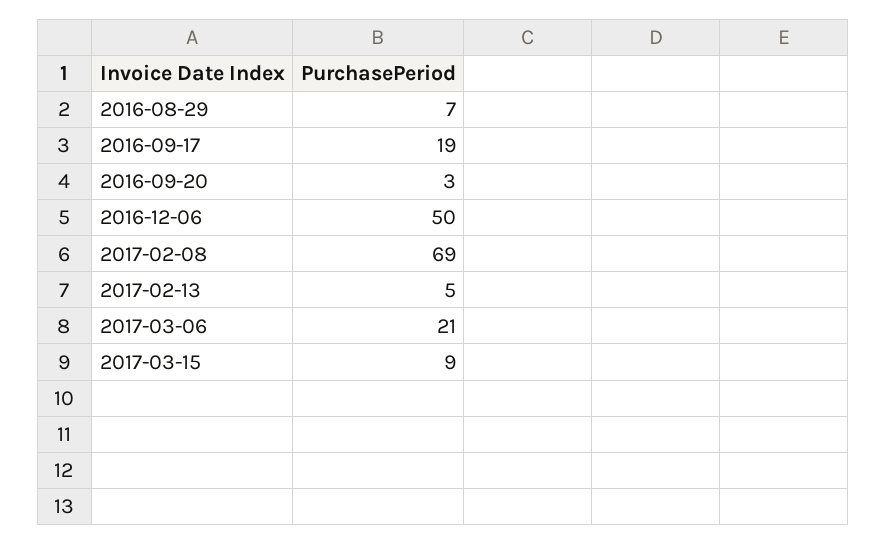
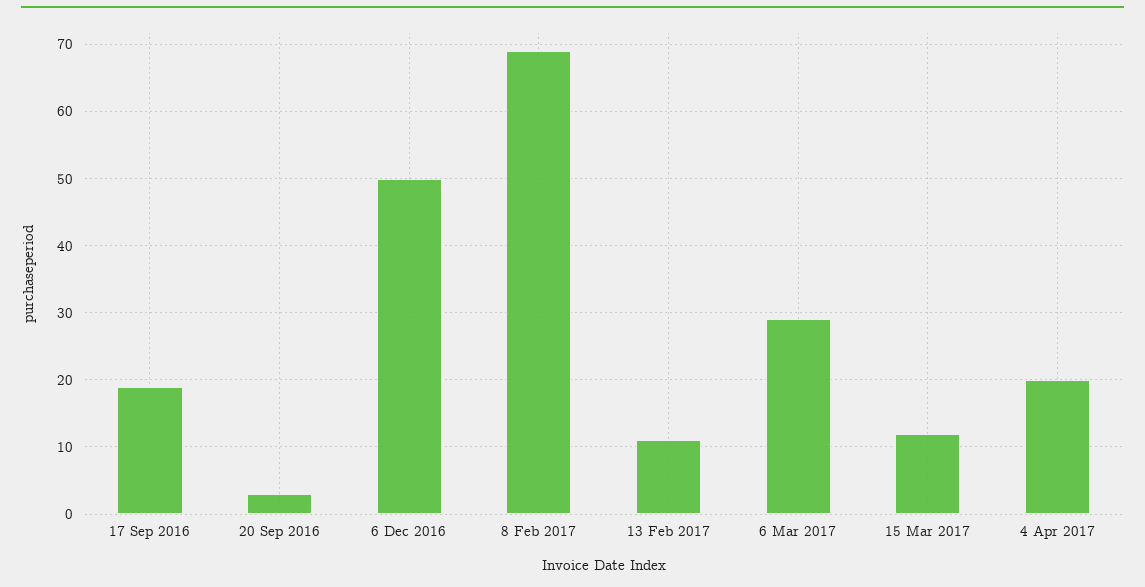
2016-08-29: 7 -> none
2017-02-13: 5 -> 11
2017-03-06: 21 -> 29
2017-03-15: 9 -> 12
4 Apr 2017: none -> 20

